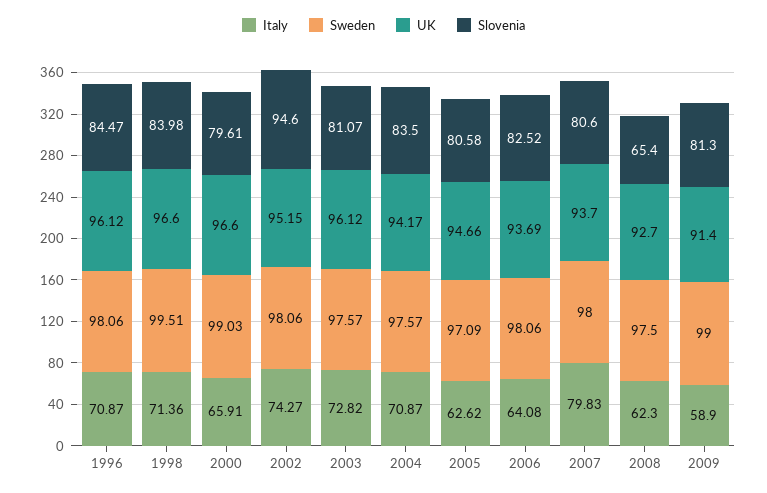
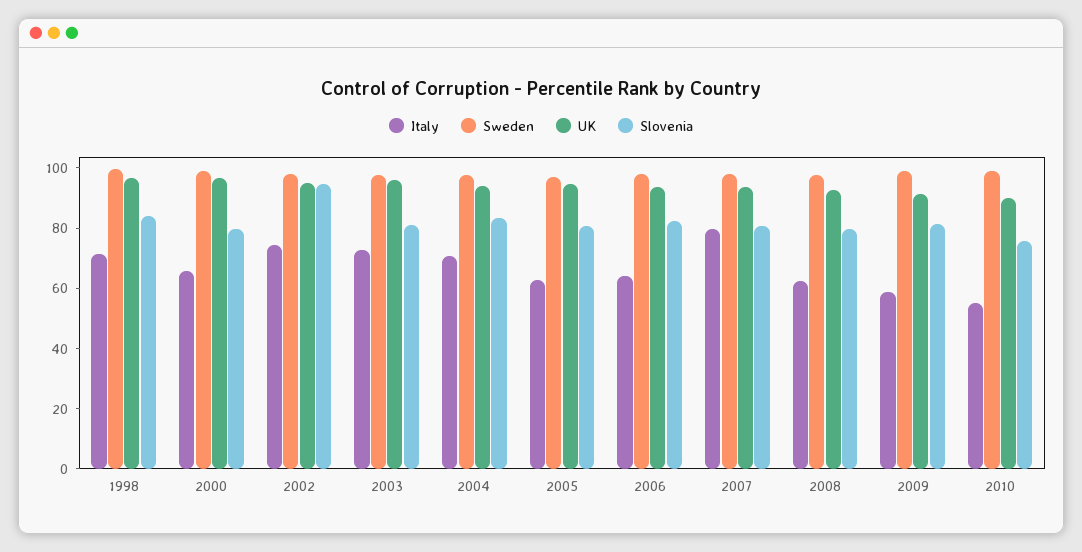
Italy, 1996: 70.87 -> none
Sweden, 1996: 98.06 -> none
UK, 1996: 96.12 -> none
Slovenia, 1996: 84.47 -> none
Slovenia, 2008: 65.4 -> 80
Italy, 2010: none -> 55
Sweden, 2010: none -> 100
UK, 2010: none -> 90
Slovenia, 2010: none -> 75

